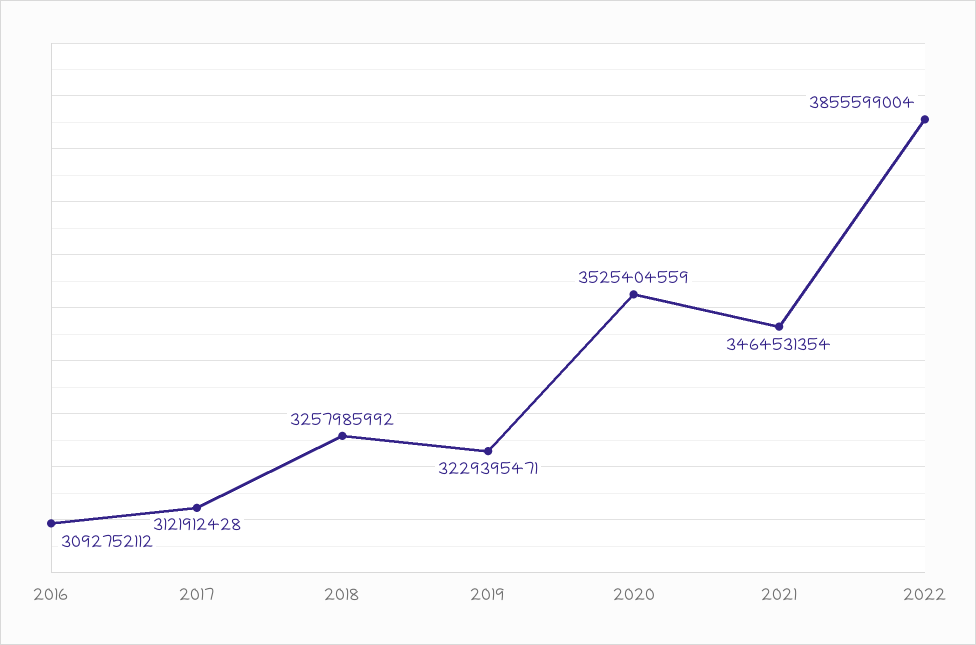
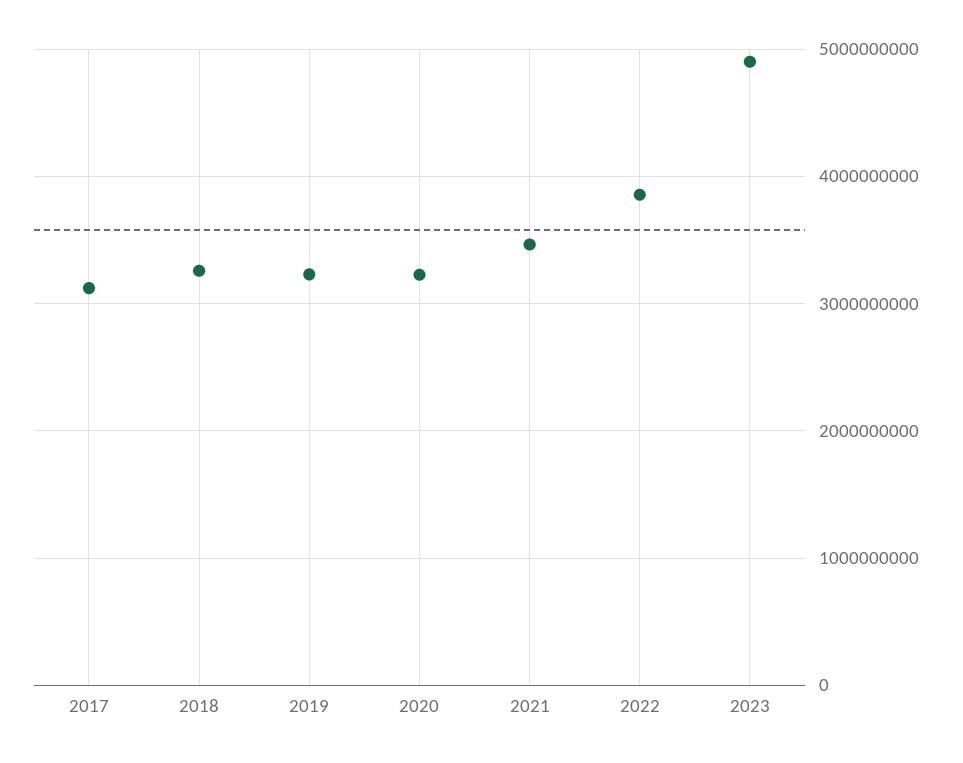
2016: 3092752112 -> none
2020: 3525404559 -> 3200000000
2023: none -> 4900000000

